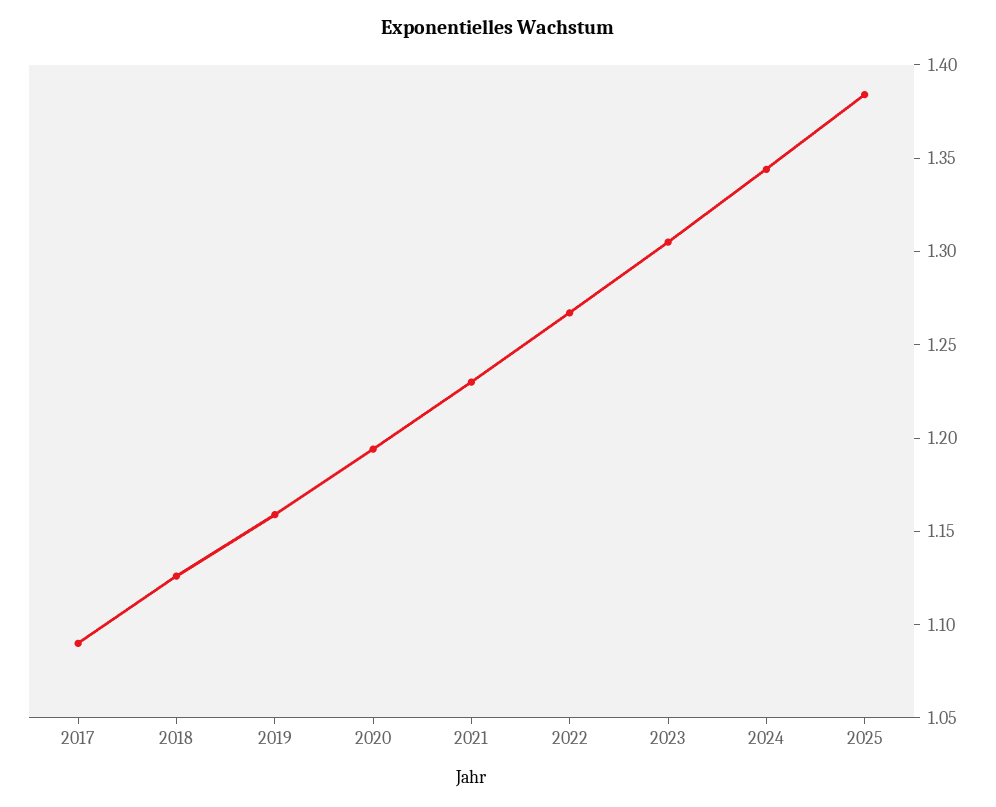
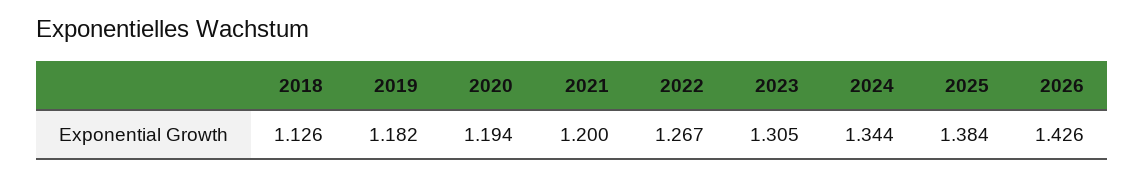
2017: 1.09 -> none
2019: 1.16 -> 1.182
2021: 1.23 -> 1.2
2026: none -> 1.426

